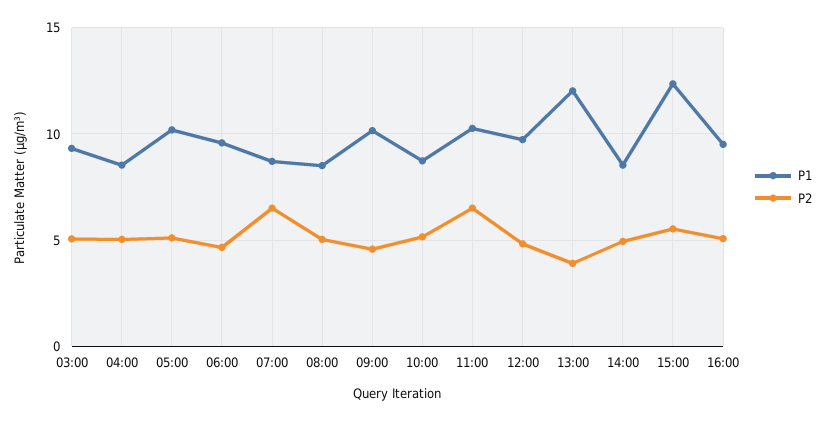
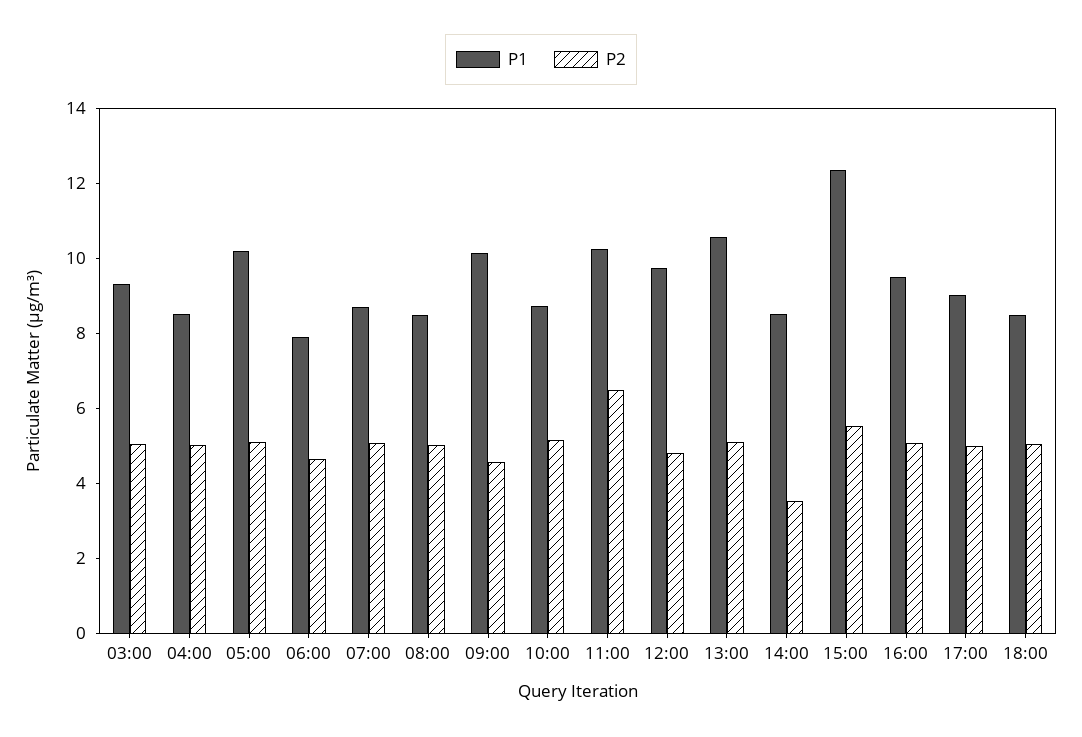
P1, 06:00: 9.5 -> 8
P2, 07:00: 6.5 -> 5
P1, 13:00: 12 -> 10.5
P2, 13:00: 4 -> 5
P2, 14:00: 5 -> 3.5
P1, 17:00: none -> 9
P2, 17:00: none -> 5
P1, 18:00: none -> 8.5
P2, 18:00: none -> 5

